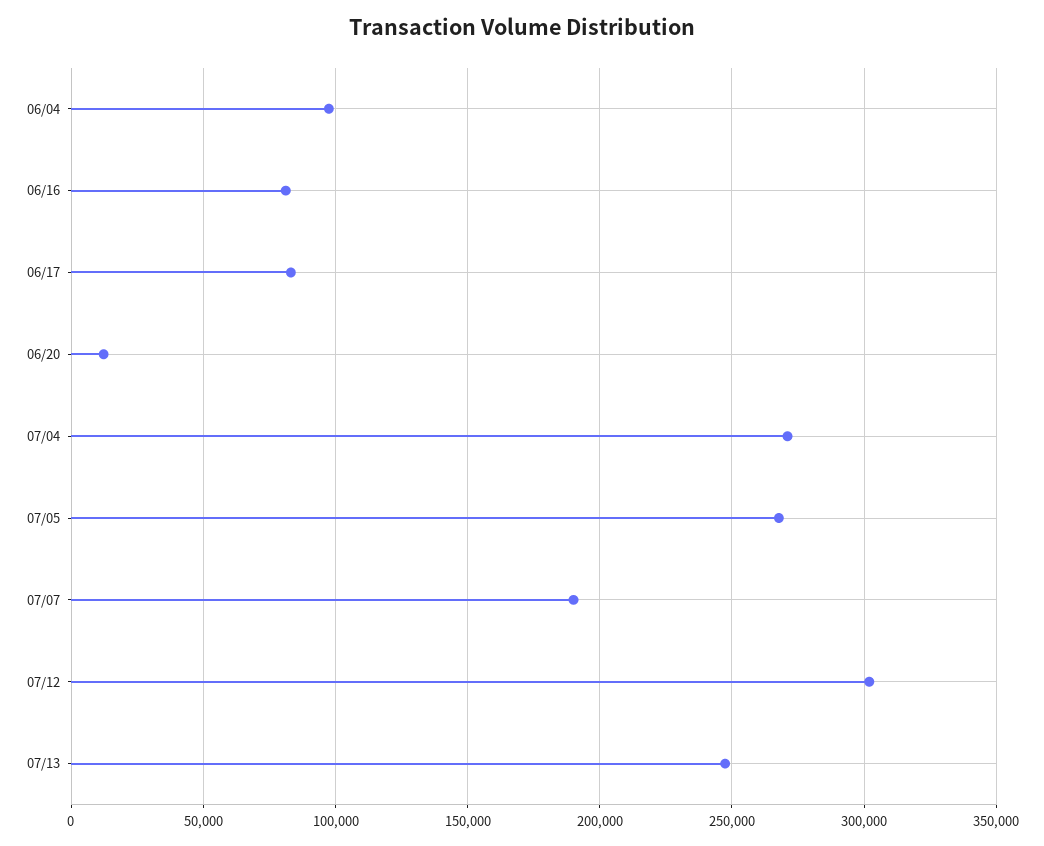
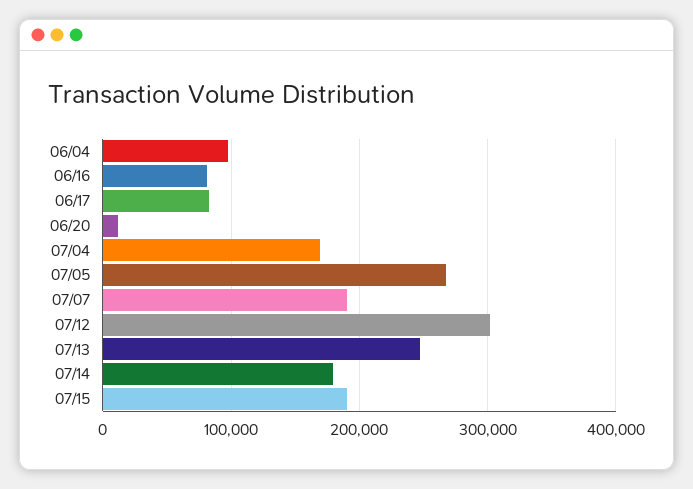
07/04: 270000 -> 170000
07/14: none -> 180000
07/15: none -> 190000

